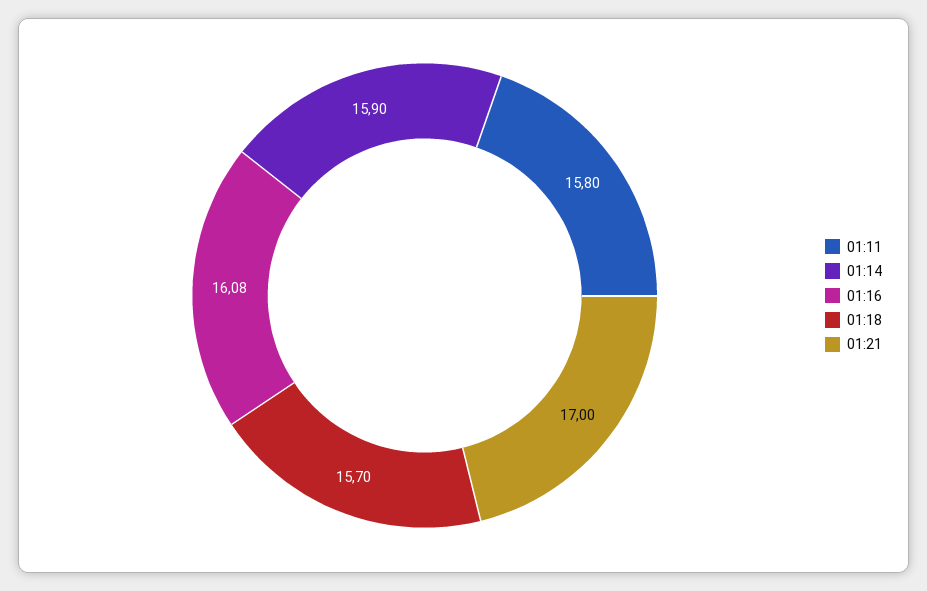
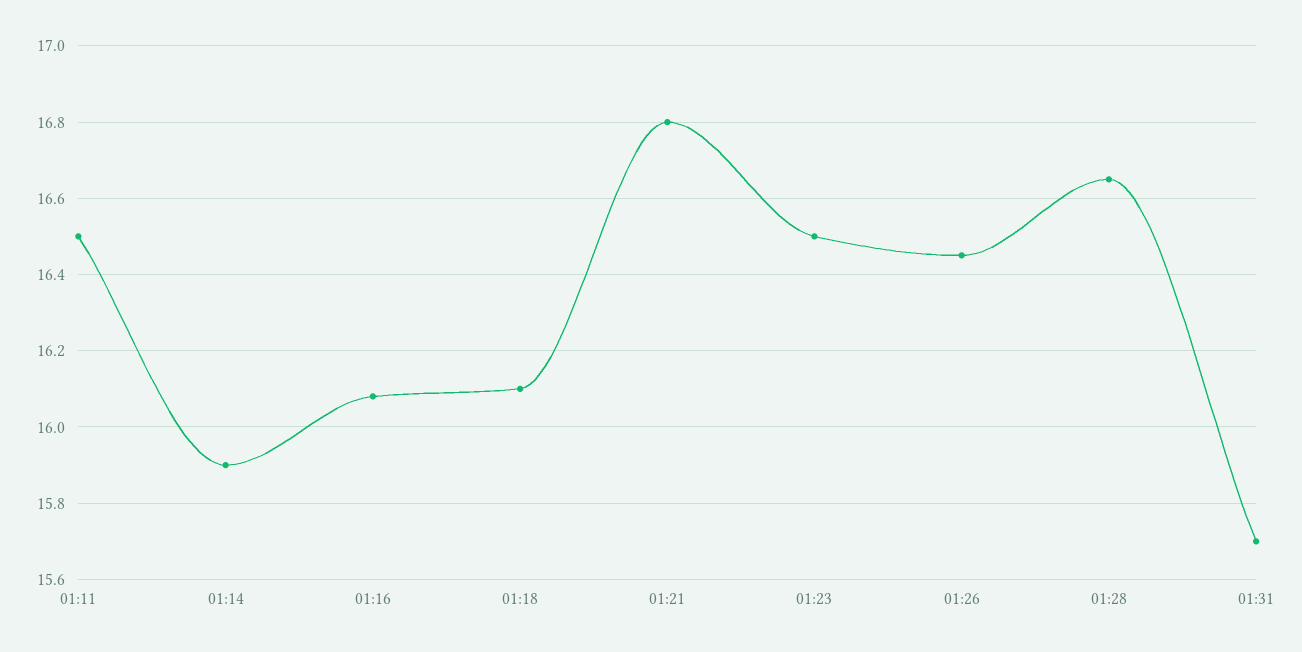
01:11: 15.8 -> 16.5
01:18: 15.7 -> 16.1
01:21: 17 -> 16.8
01:23: none -> 16.5
01:26: none -> 16.45
01:28: none -> 16.65
01:31: none -> 15.7

